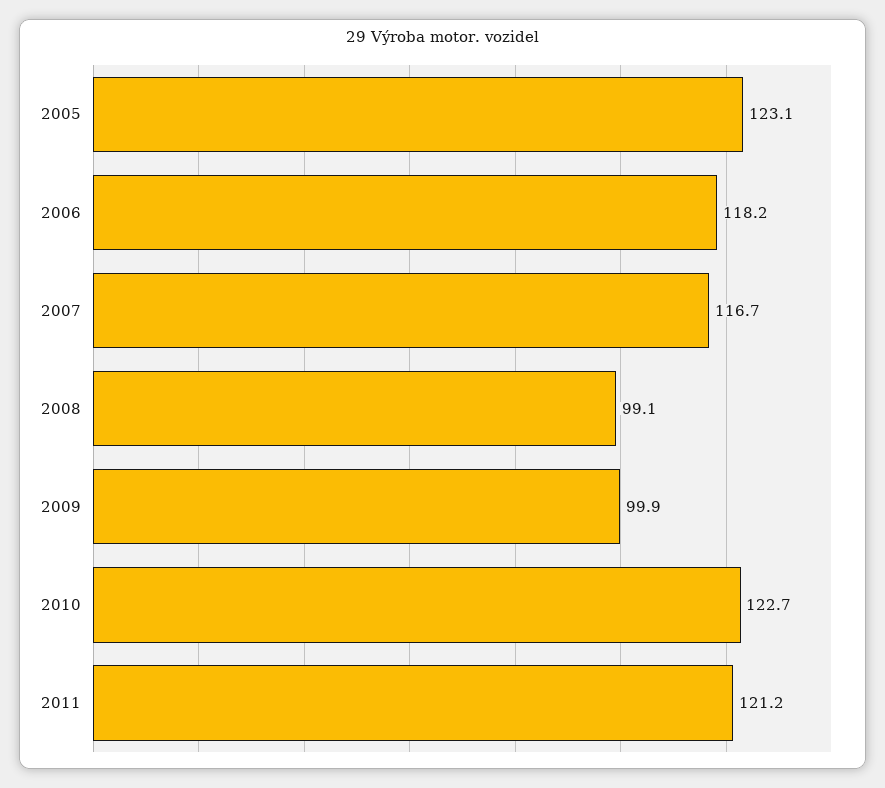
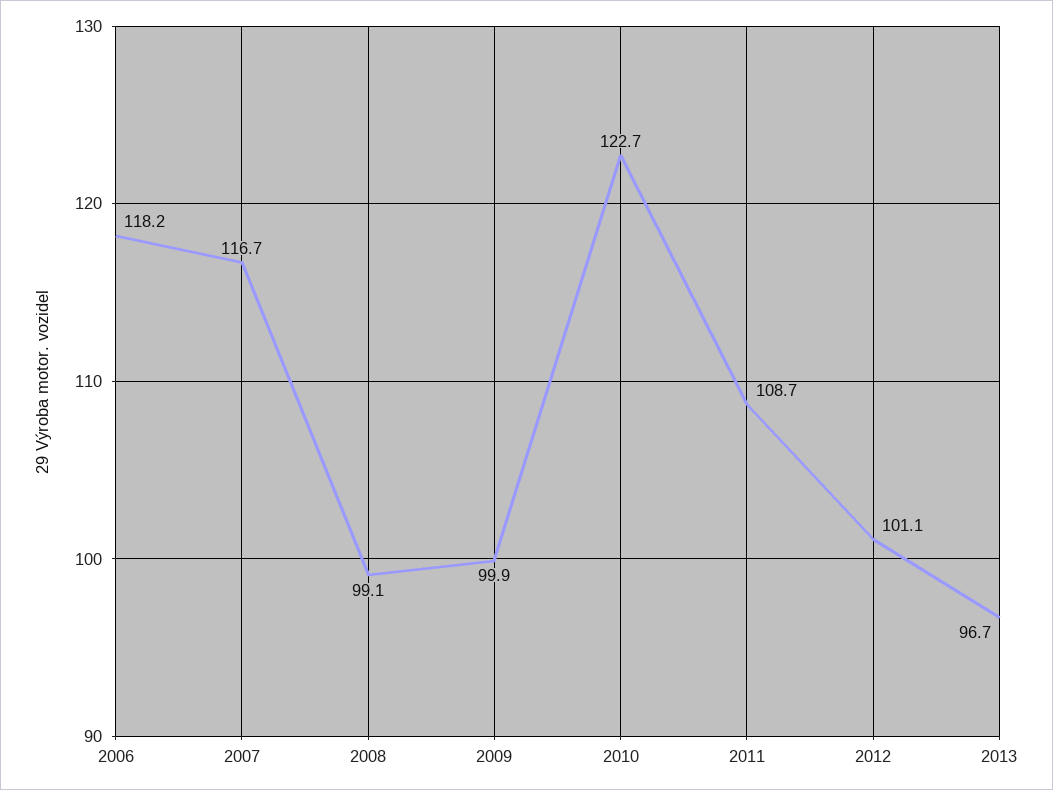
2005: 123.1 -> none
2011: 121.2 -> 108.7
2012: none -> 101.1
2013: none -> 96.7

